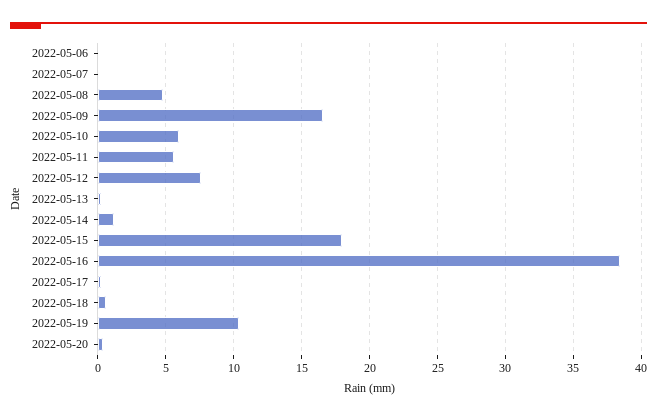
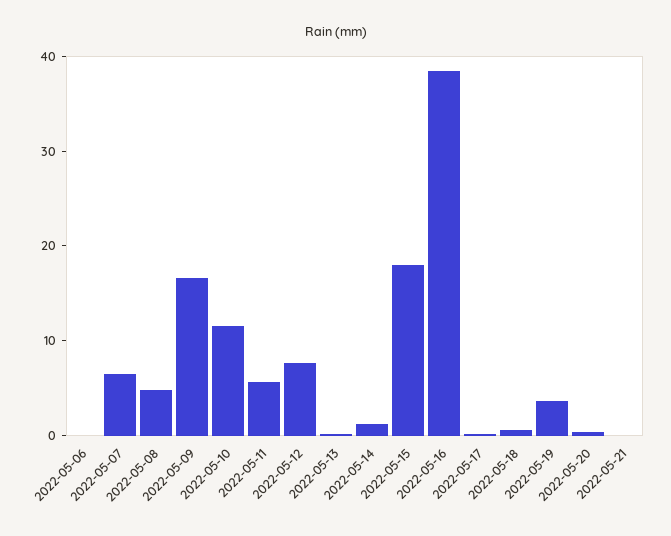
2022-05-07: 0 -> 6
2022-05-10: 6 -> 12
2022-05-19: 10.5 -> 4
2022-05-21: none -> 0

